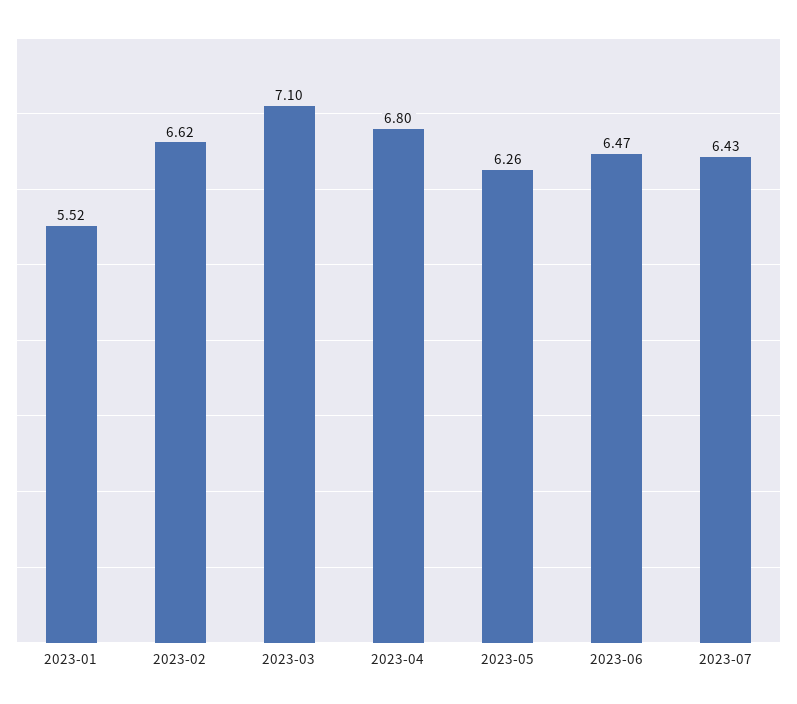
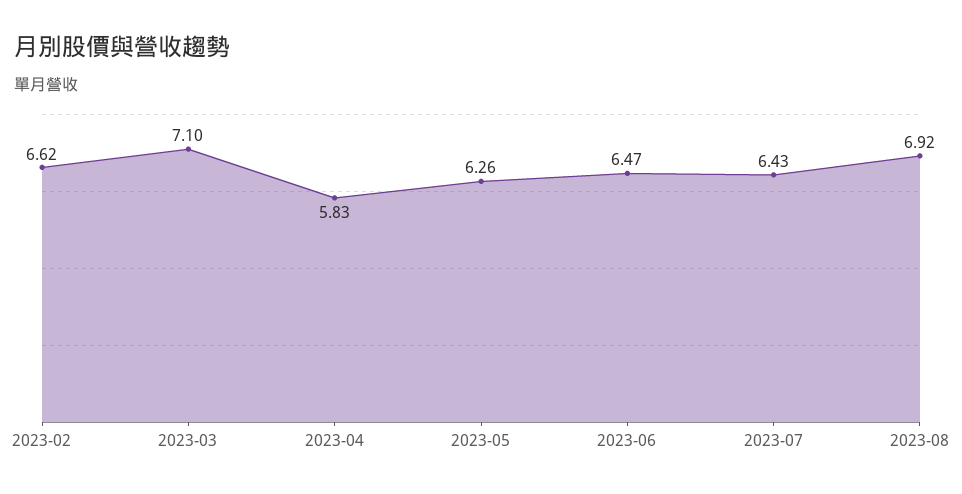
2023-01: 5.52 -> none
2023-04: 6.8 -> 5.83
2023-08: none -> 6.92

